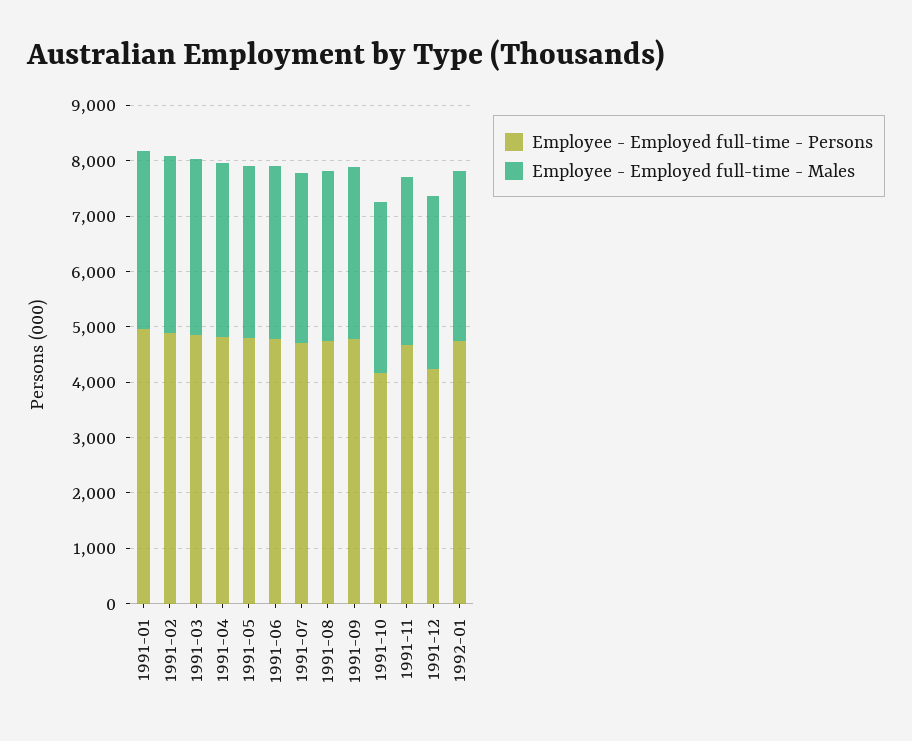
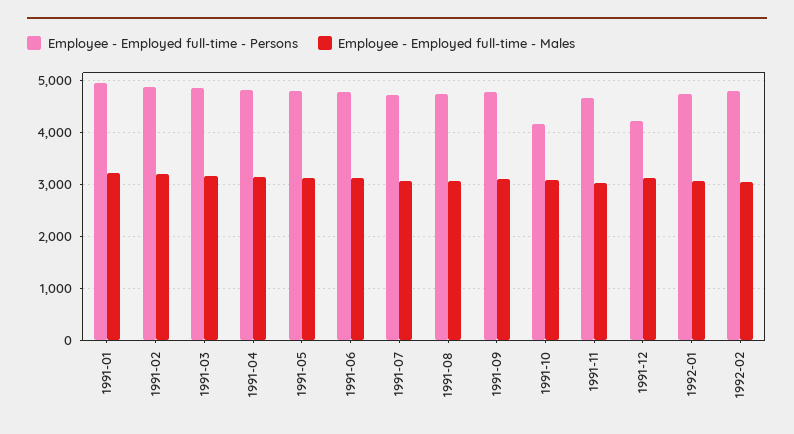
Employee - Employed full-time - Persons, 1992-02: none -> 4800
Employee - Employed full-time - Males, 1992-02: none -> 3000

